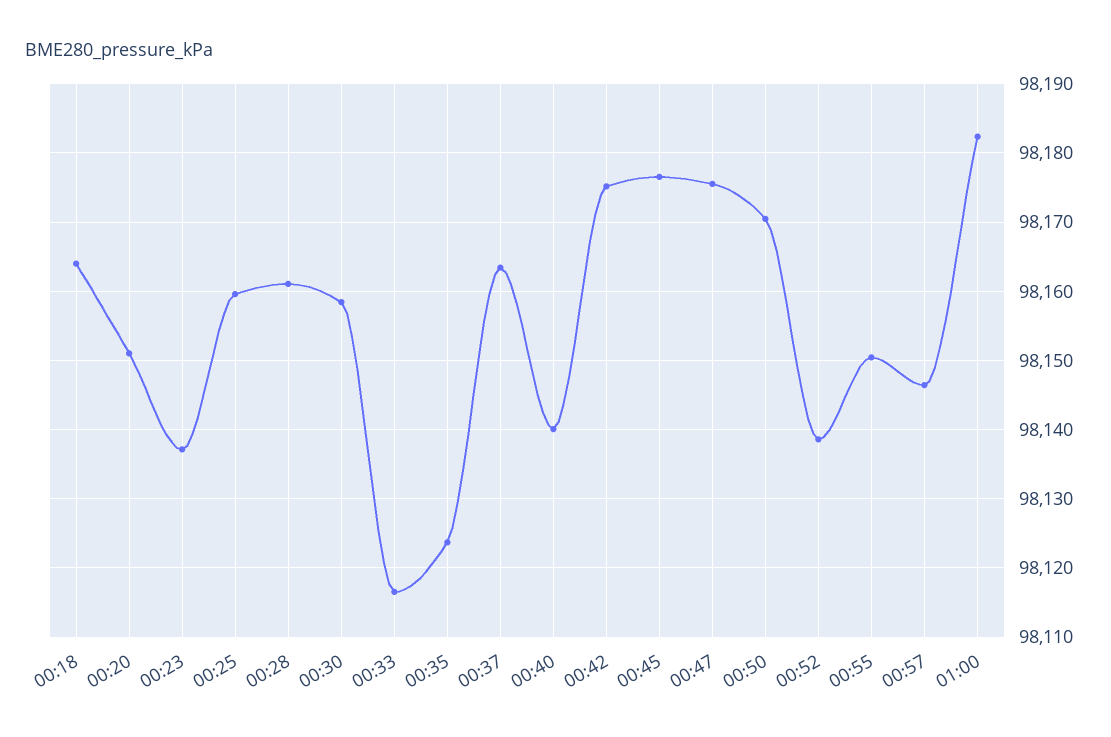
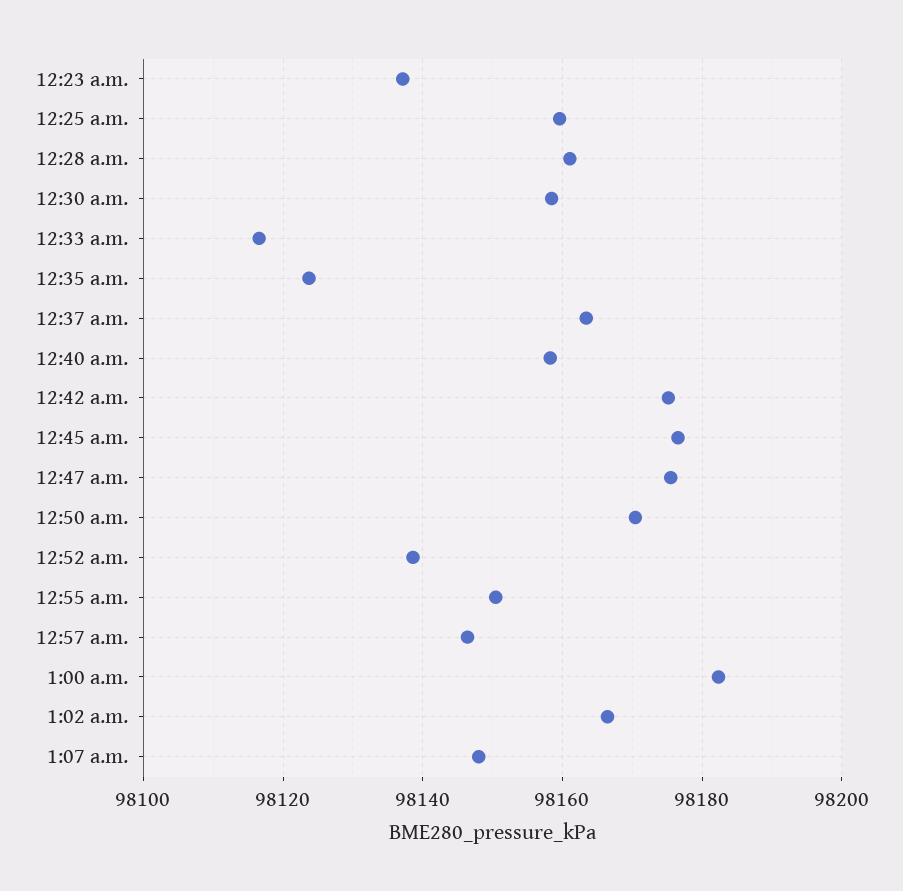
00:18: 98164 -> none
00:20: 98151 -> none
00:40: 98140 -> 98158
1:02 a.m.: none -> 98166
1:07 a.m.: none -> 98148

